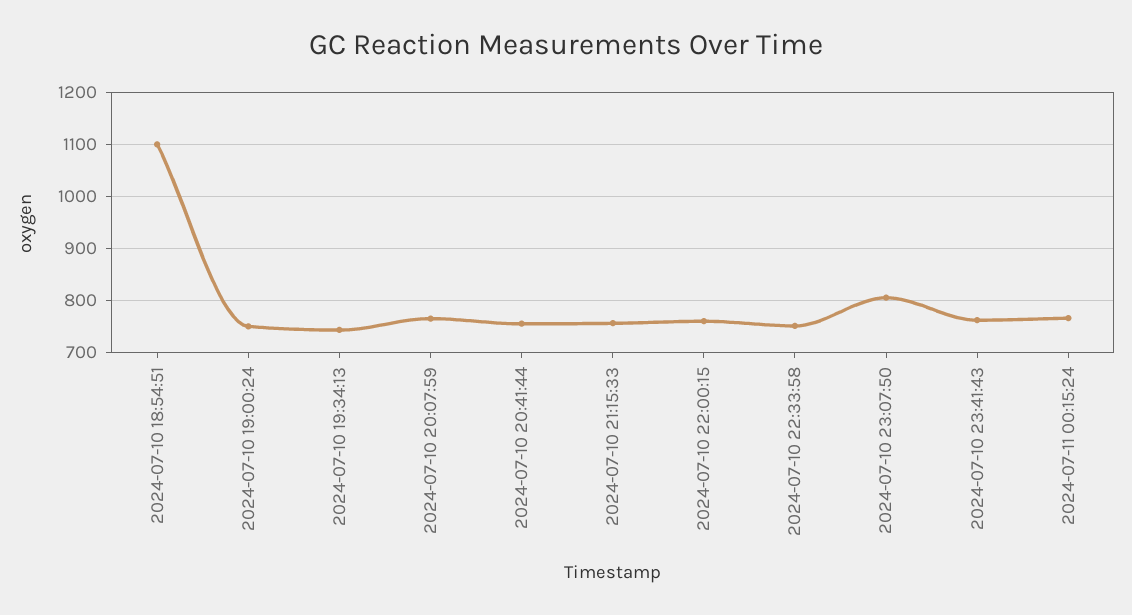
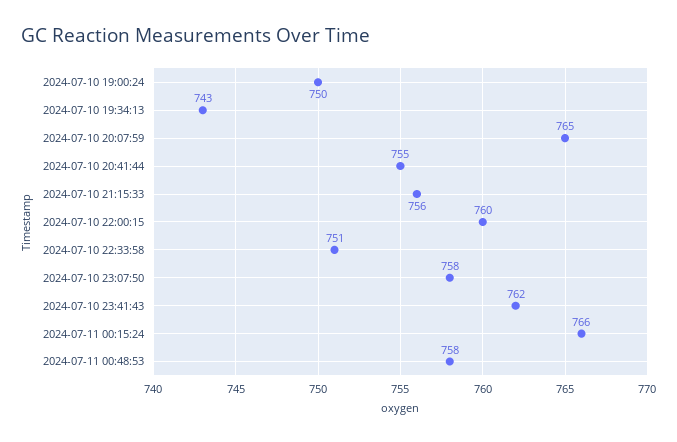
2024-07-10 18:54:51: 1100 -> none
2024-07-10 23:07:50: 800 -> 758
2024-07-11 00:48:53: none -> 758

